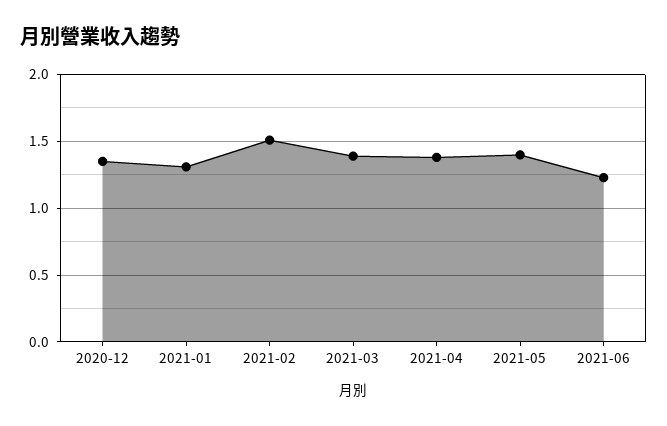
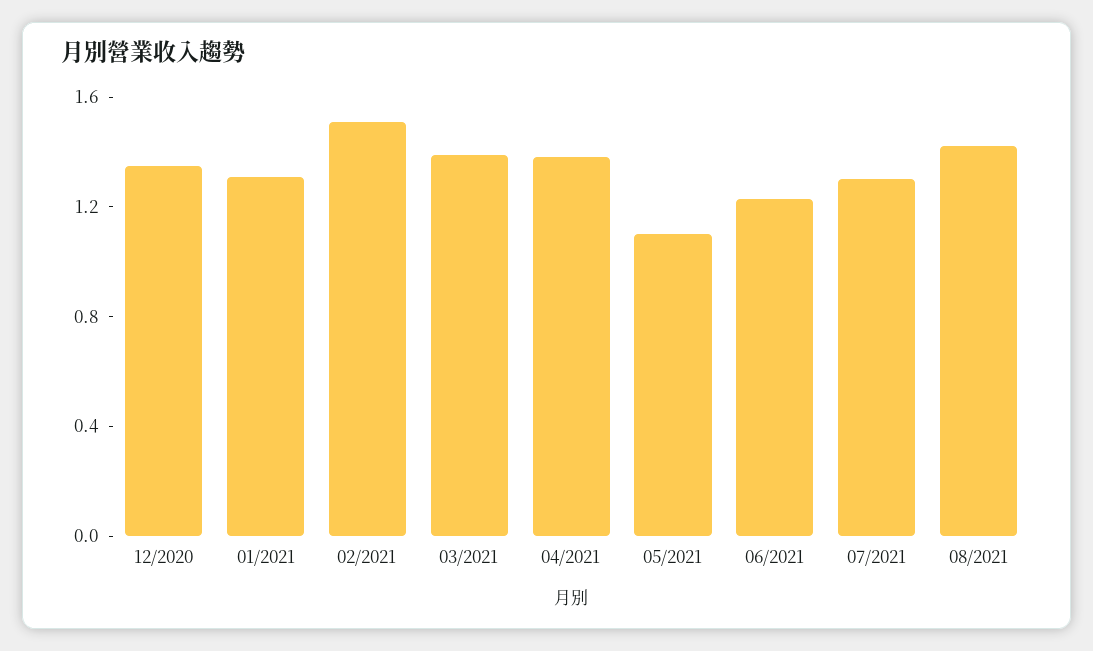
2021-05: 1.4 -> 1.1
07/2021: none -> 1.3
08/2021: none -> 1.4

